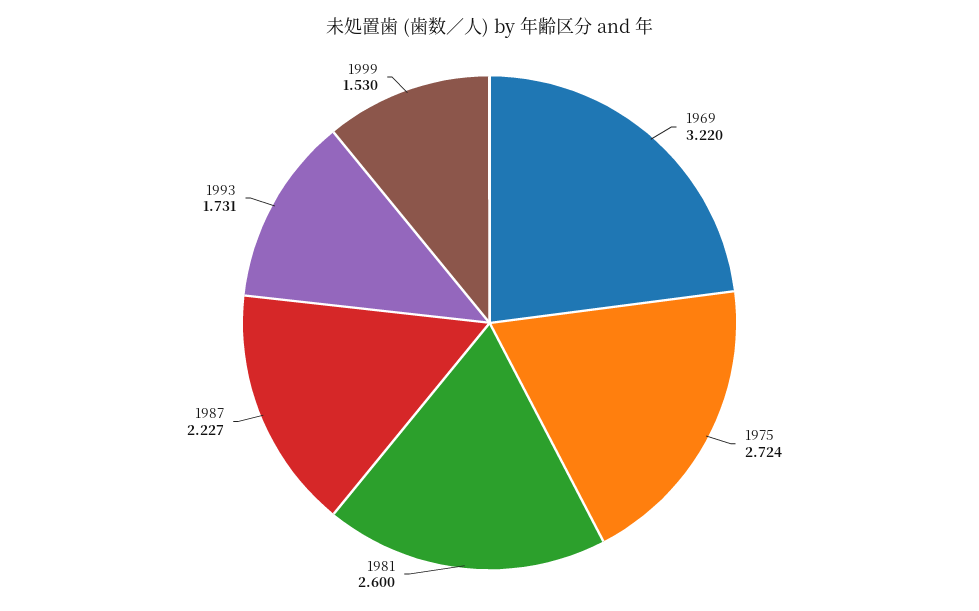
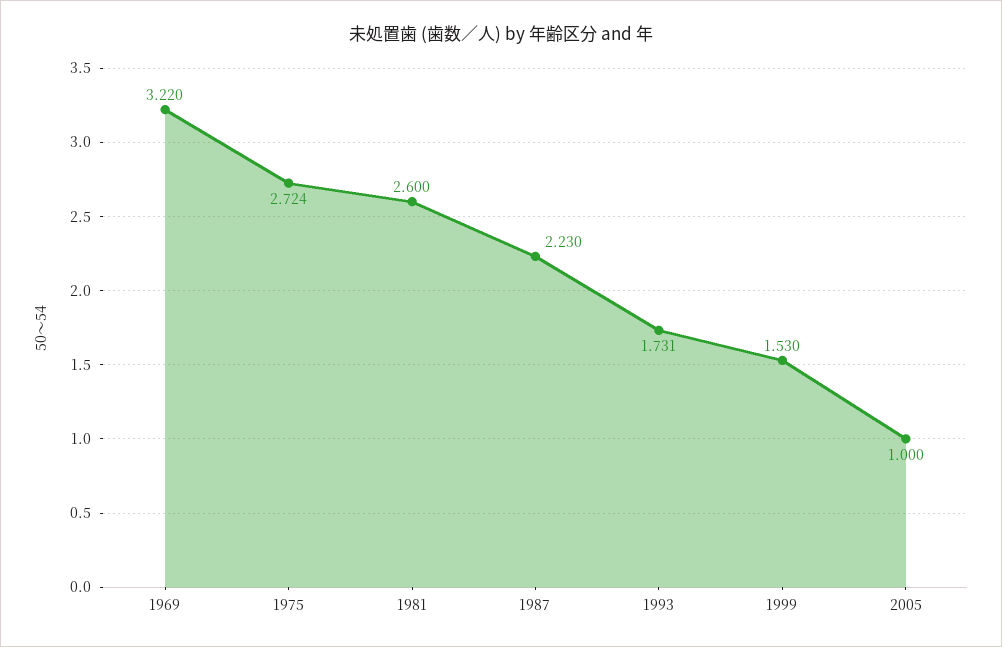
1987: 2.227 -> 2.23
2005: none -> 1

